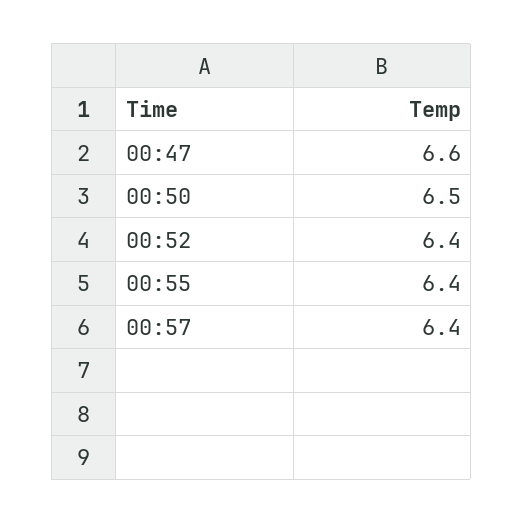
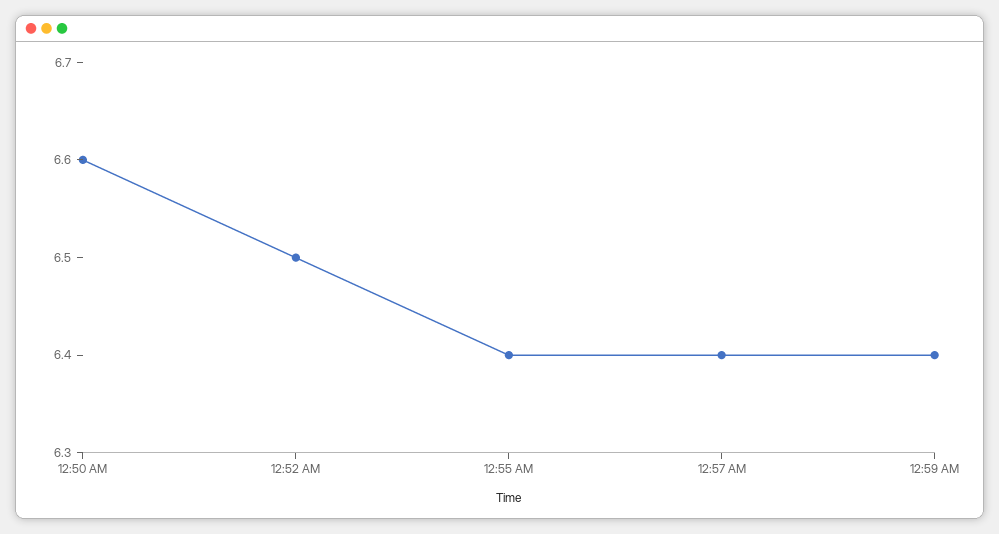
00:47: 6.6 -> none
00:50: 6.5 -> 6.6
00:52: 6.4 -> 6.5
12:59 AM: none -> 6.4

